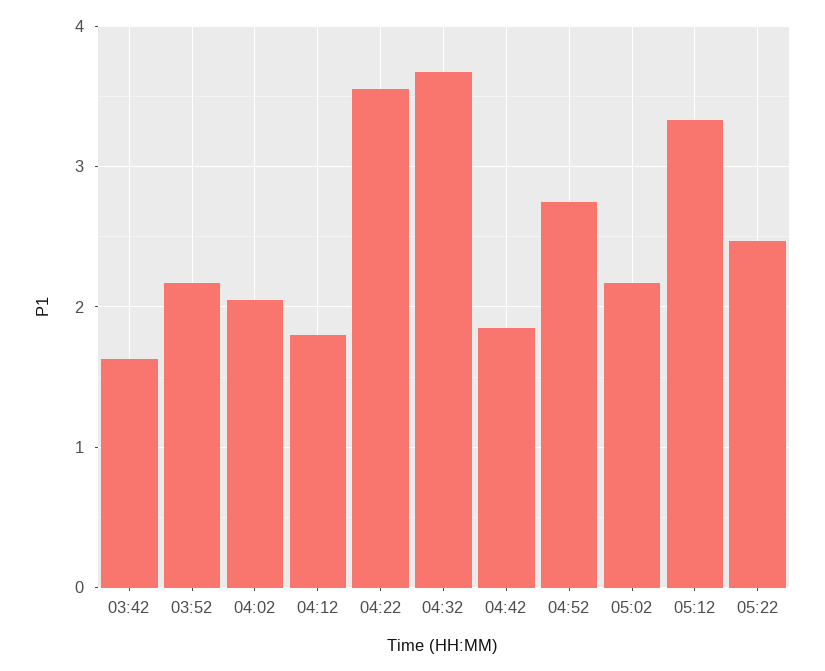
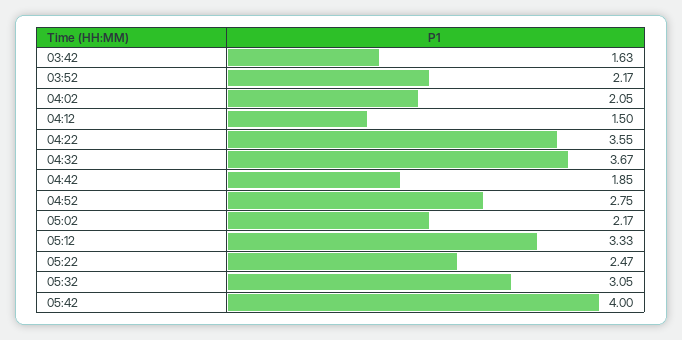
04:12: 1.8 -> 1.5
05:32: none -> 3.05
05:42: none -> 4

